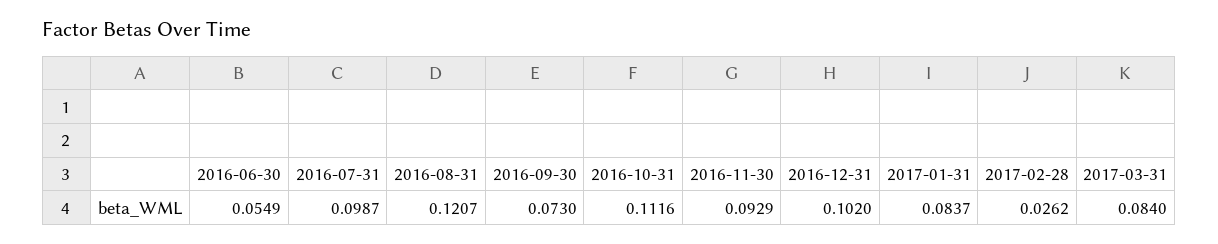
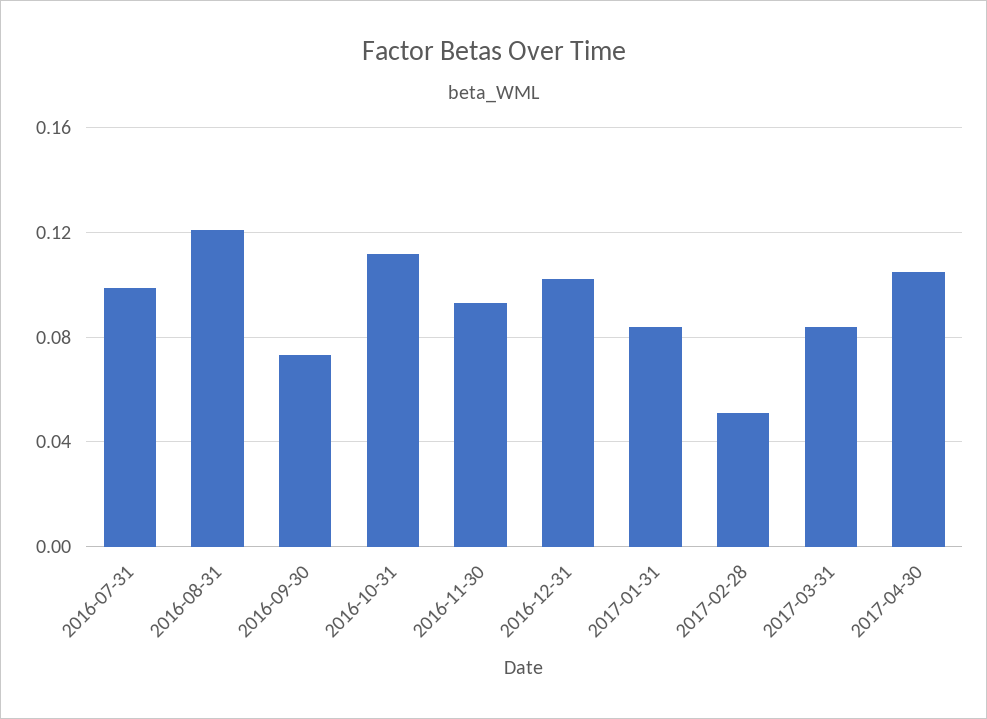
2016-06-30: 0.0549 -> none
2017-02-28: 0.0262 -> 0.05
2017-04-30: none -> 0.105

